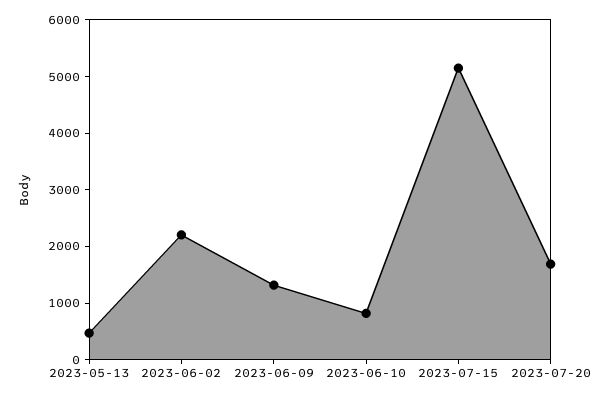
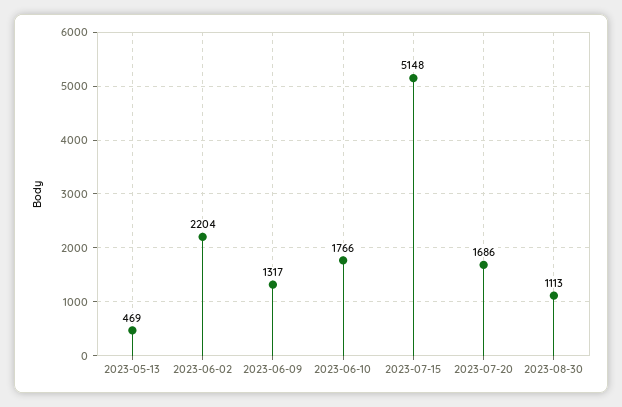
2023-06-10: 800 -> 1766
2023-08-30: none -> 1113

